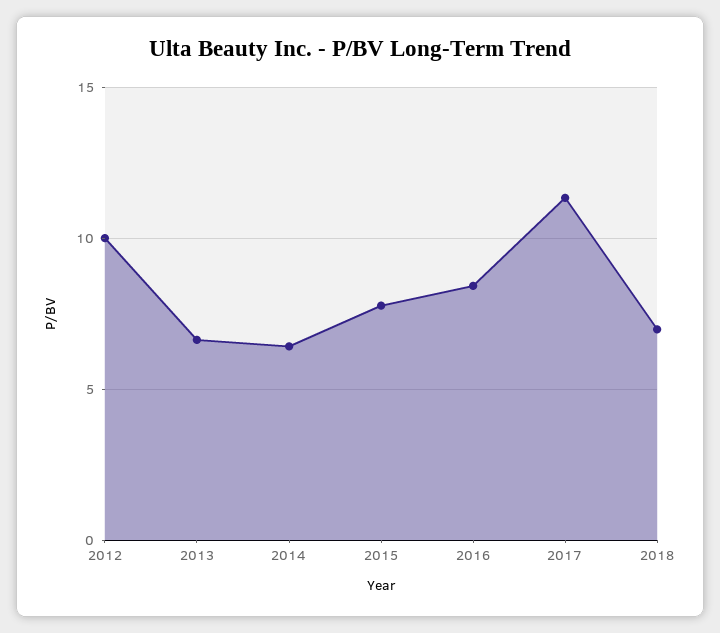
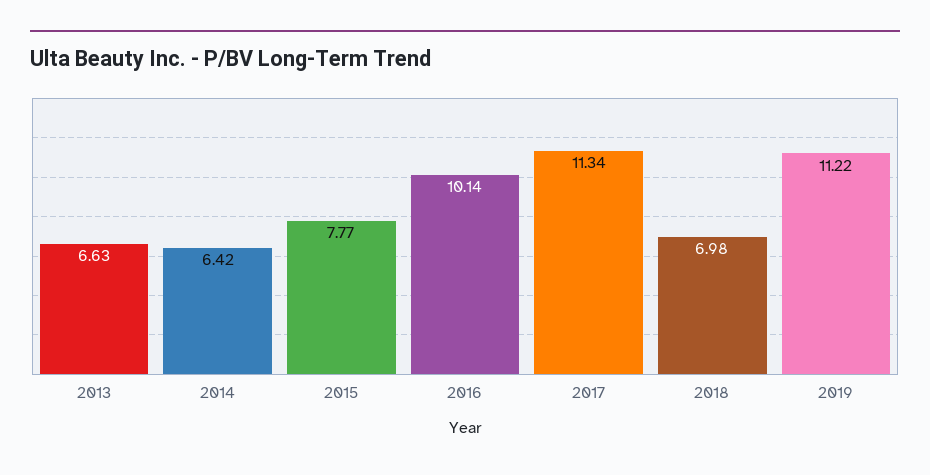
2012: 10 -> none
2016: 8.5 -> 10.14
2019: none -> 11.22

